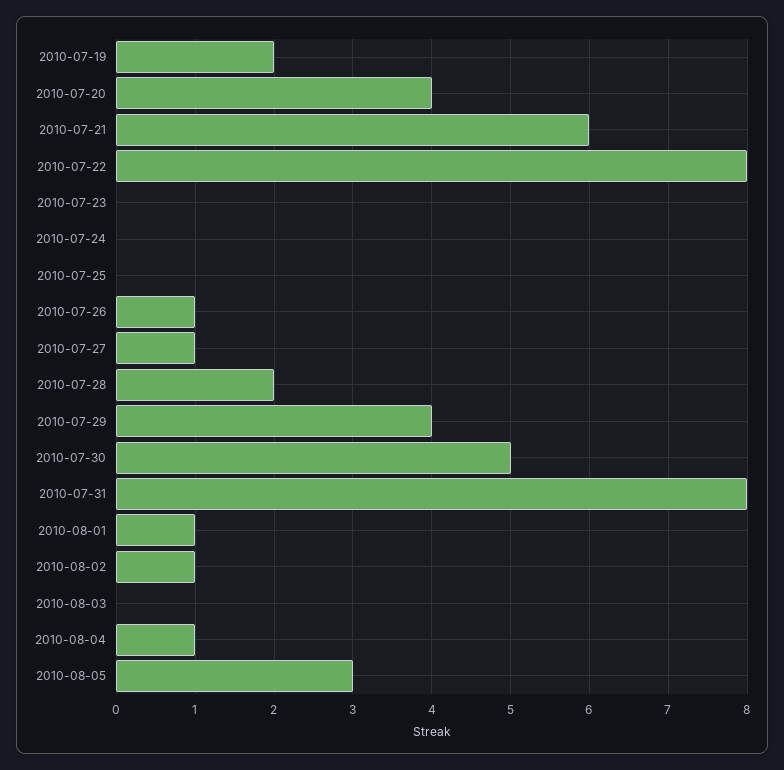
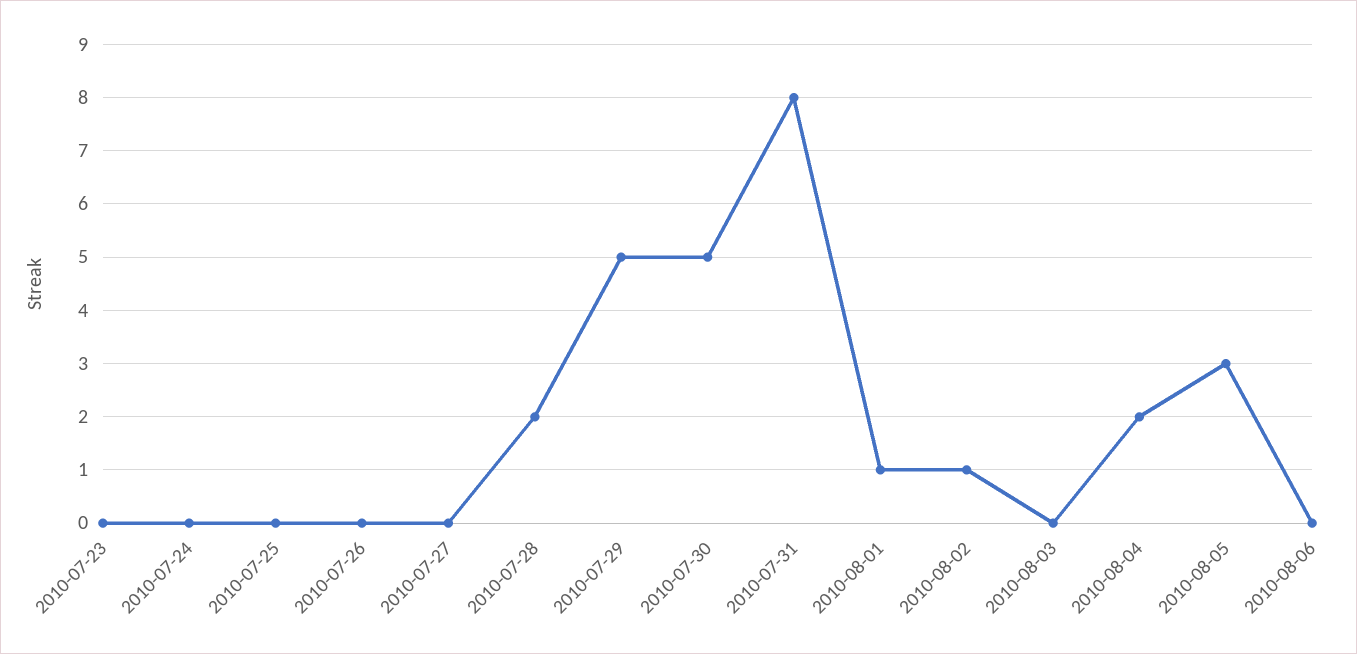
2010-07-19: 2 -> none
2010-07-20: 4 -> none
2010-07-21: 6 -> none
2010-07-22: 8 -> none
2010-07-26: 1 -> 0
2010-07-27: 1 -> 0
2010-07-29: 4 -> 5
2010-08-04: 1 -> 2
2010-08-06: none -> 0

